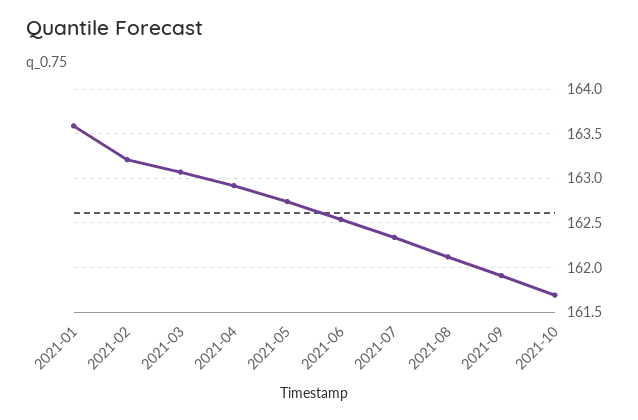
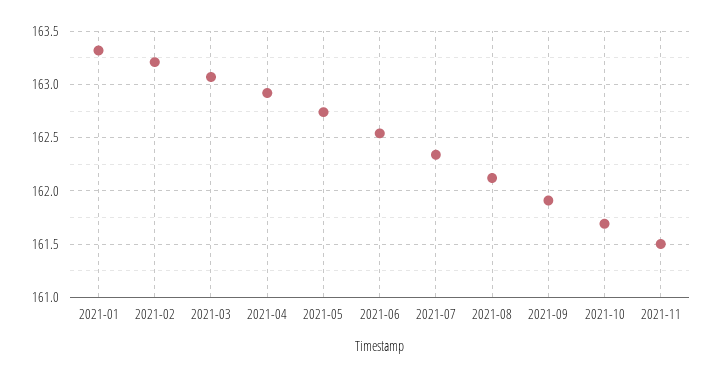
2021-01: 163.6 -> 163.3
2021-11: none -> 161.5

